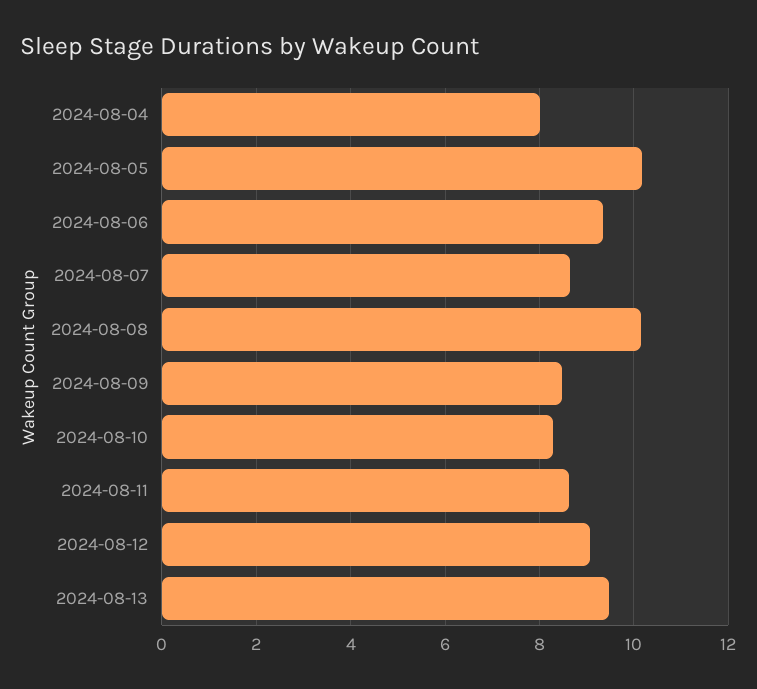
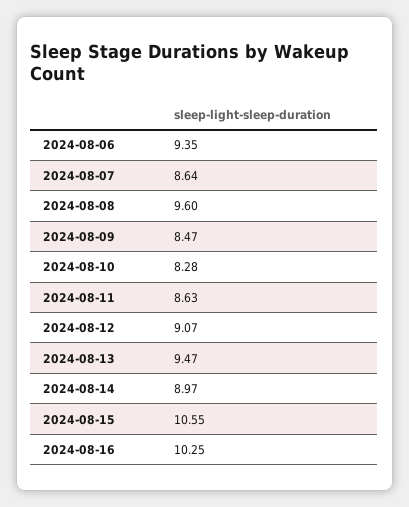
2024-08-04: 8 -> none
2024-08-05: 10.2 -> none
2024-08-08: 10.2 -> 9.6
2024-08-14: none -> 8.97
2024-08-15: none -> 10.55
2024-08-16: none -> 10.25

